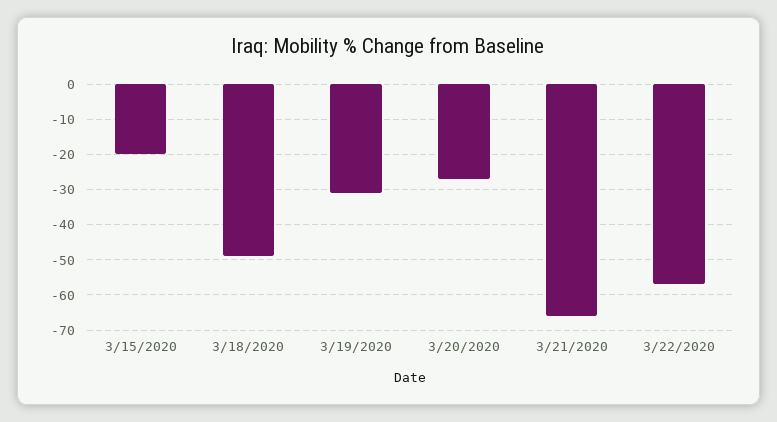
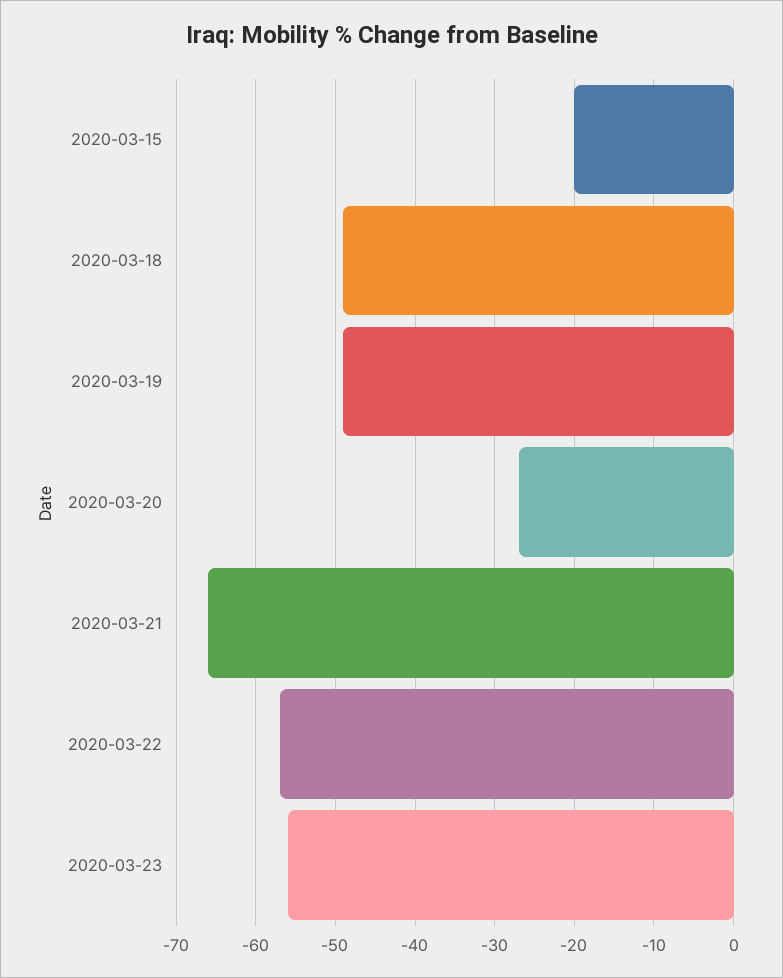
3/19/2020: -30 -> -49
2020-03-23: none -> -56

